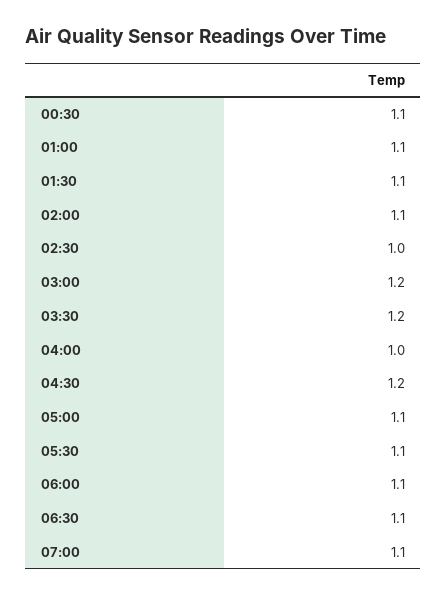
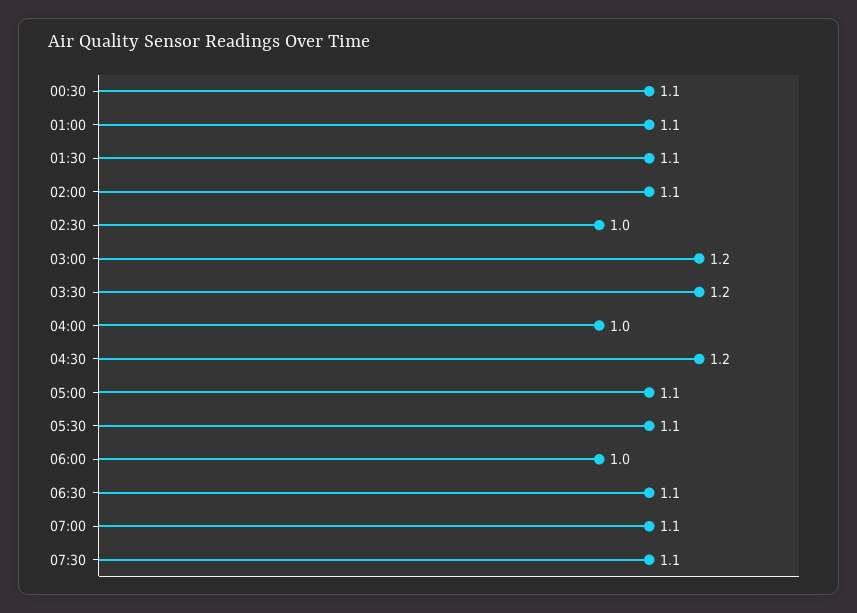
06:00: 1.1 -> 1
07:30: none -> 1.1

